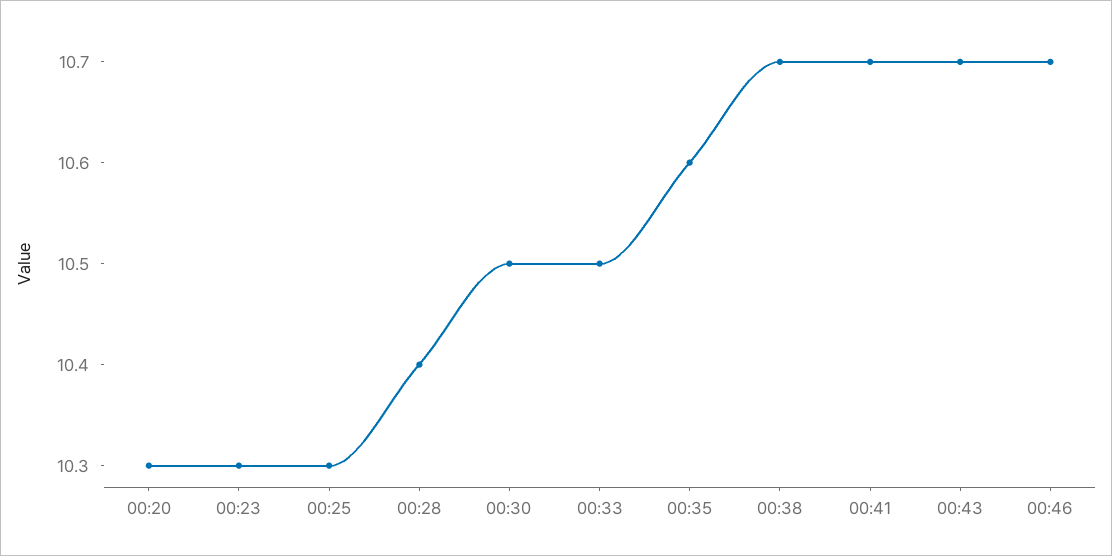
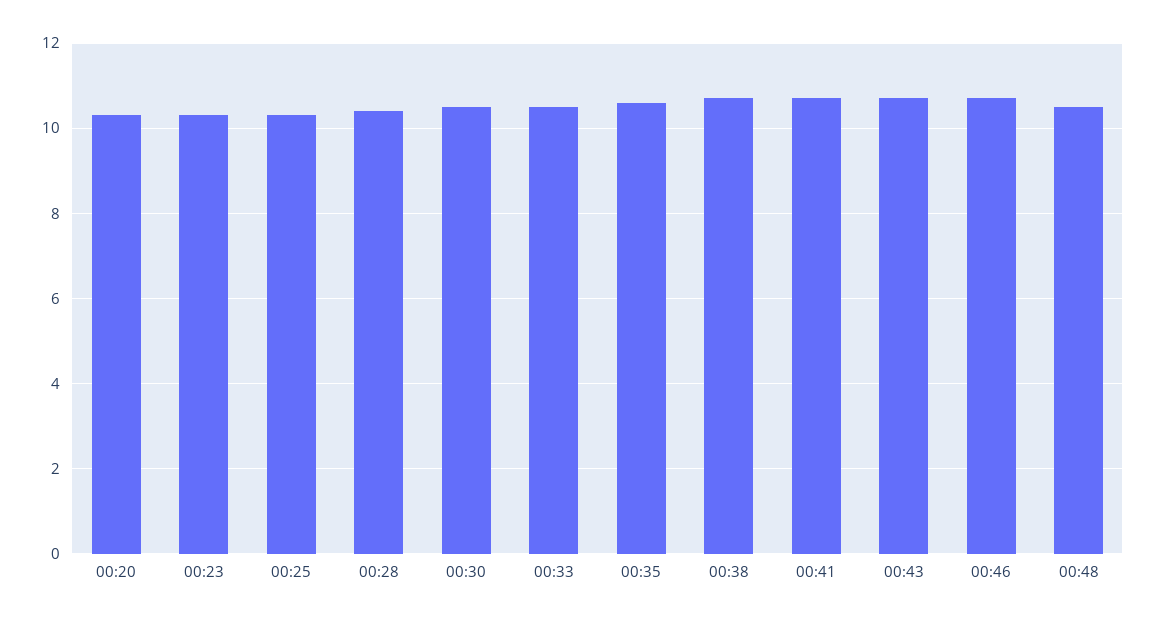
00:48: none -> 10.5

